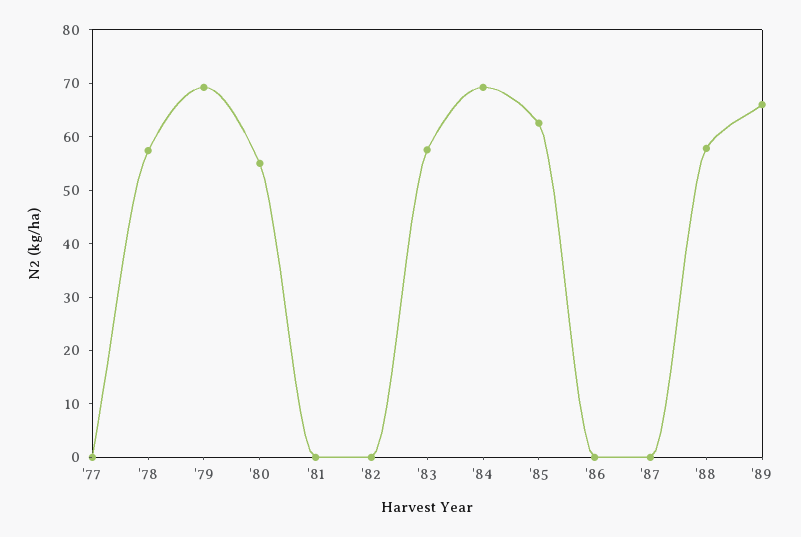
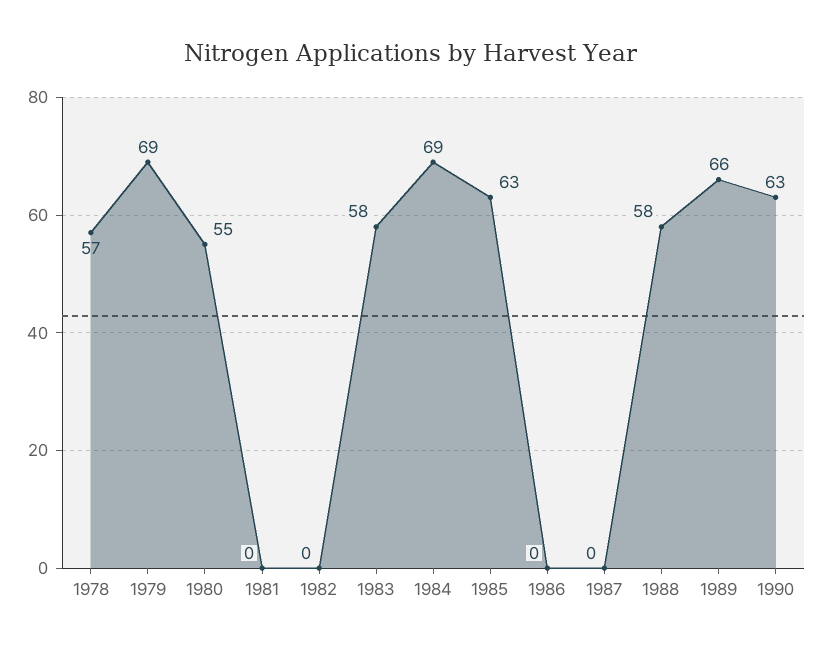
'77: 0 -> none
1990: none -> 63

